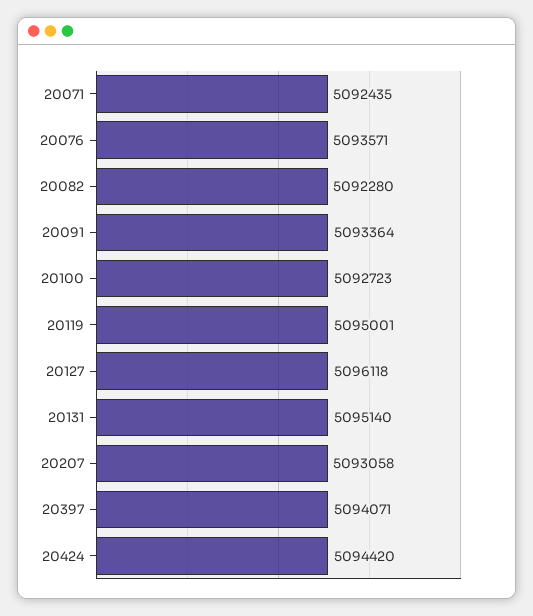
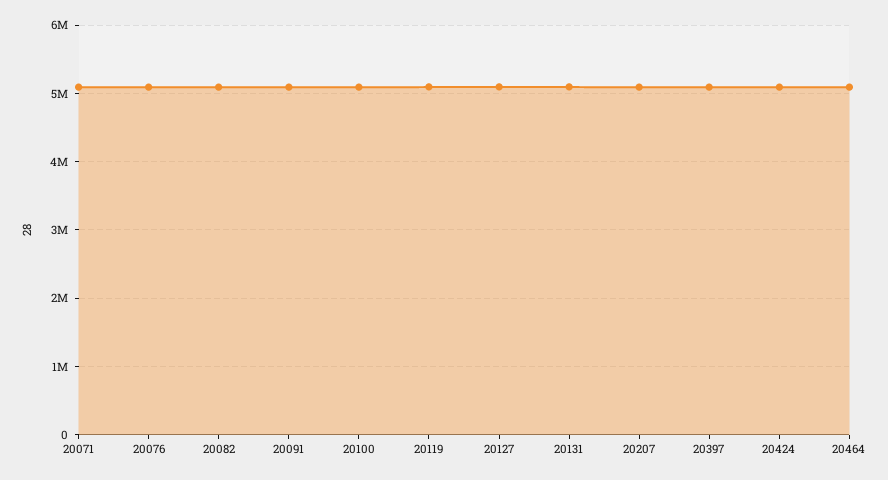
20464: none -> 5100000

